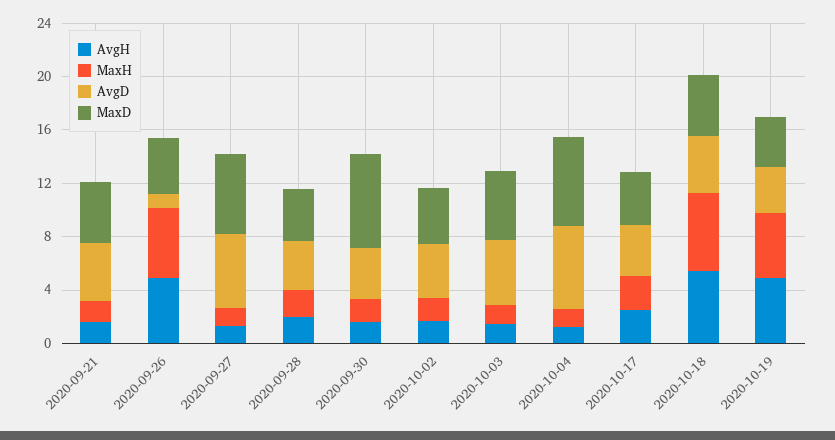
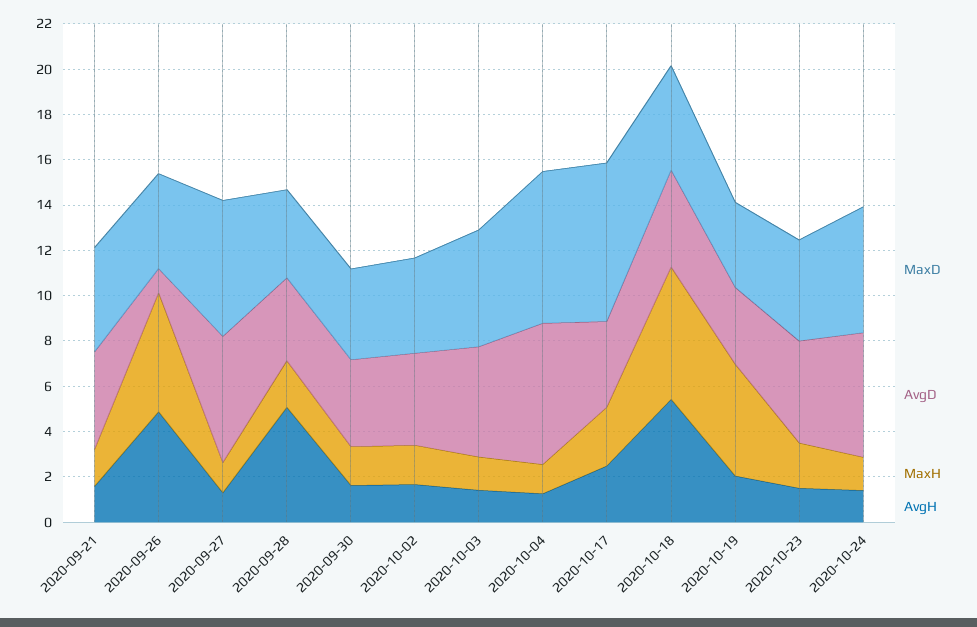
AvgH, 2020-09-28: 2 -> 5
MaxD, 2020-09-30: 7 -> 4
MaxD, 2020-10-17: 4 -> 7
AvgH, 2020-10-19: 5 -> 2
MaxD, 2020-10-23: none -> 4.5
AvgD, 2020-10-23: none -> 4.5
MaxH, 2020-10-23: none -> 2
AvgH, 2020-10-23: none -> 1.5
MaxD, 2020-10-24: none -> 5.5
AvgD, 2020-10-24: none -> 5.5
MaxH, 2020-10-24: none -> 1.5
AvgH, 2020-10-24: none -> 1.5

